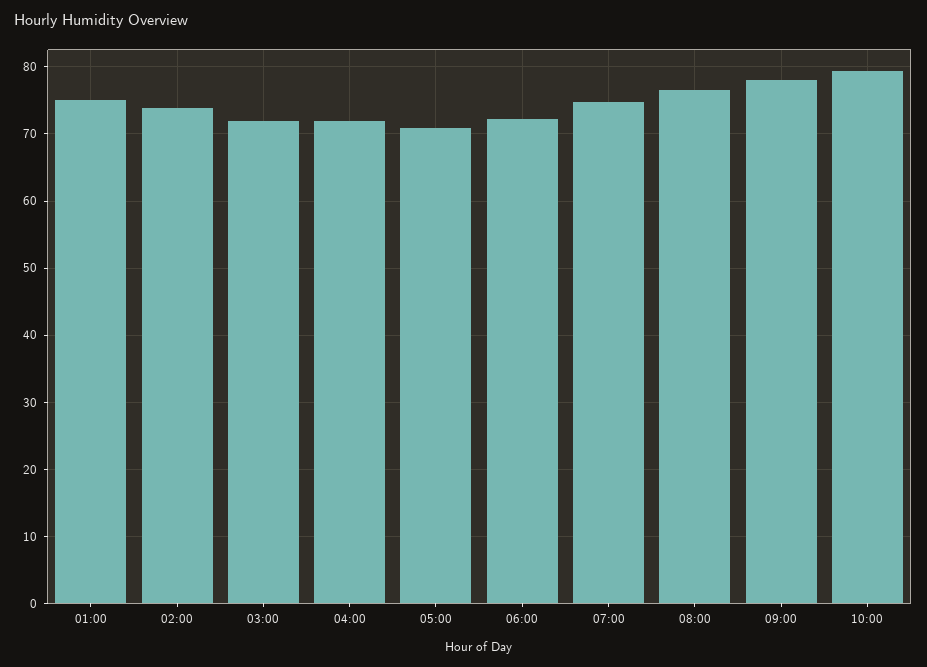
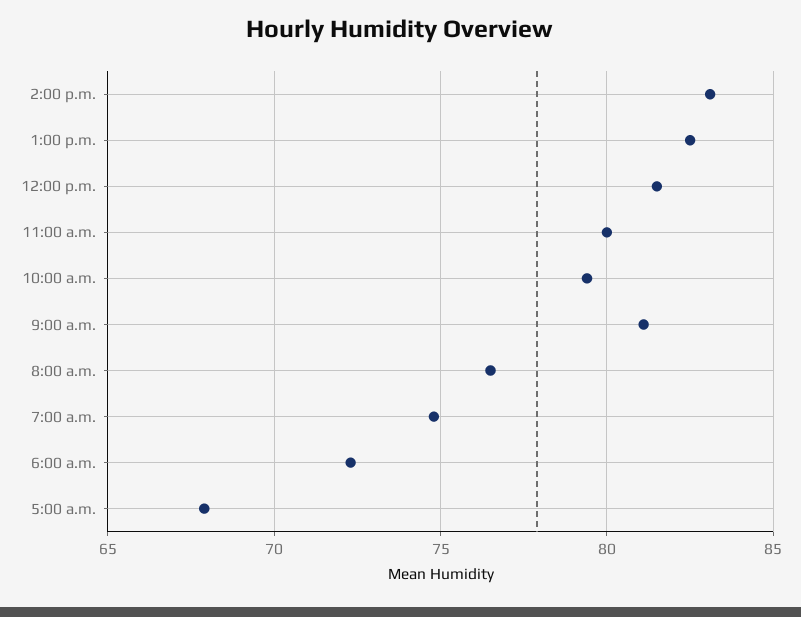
01:00: 75 -> none
02:00: 74 -> none
03:00: 72 -> none
04:00: 72 -> none
05:00: 71 -> 68
09:00: 78 -> 81
2:00 p.m.: none -> 83
1:00 p.m.: none -> 82.5
12:00 p.m.: none -> 81.5
11:00 a.m.: none -> 80

